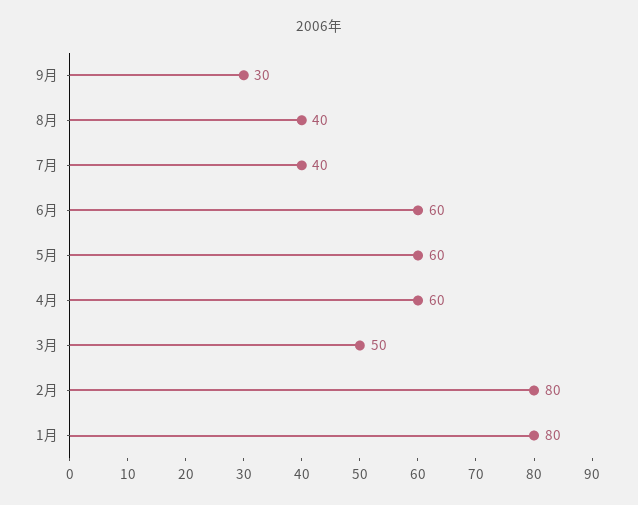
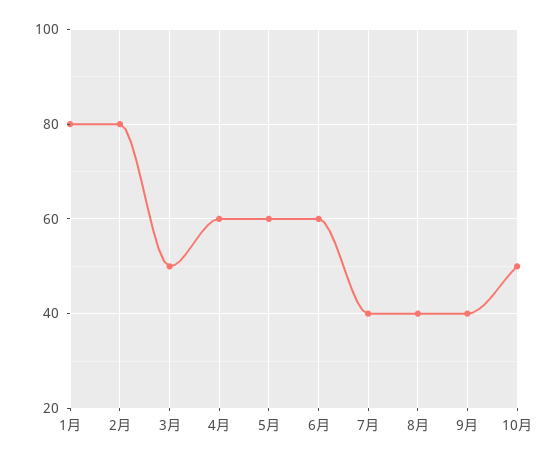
9月: 30 -> 40
10月: none -> 50

